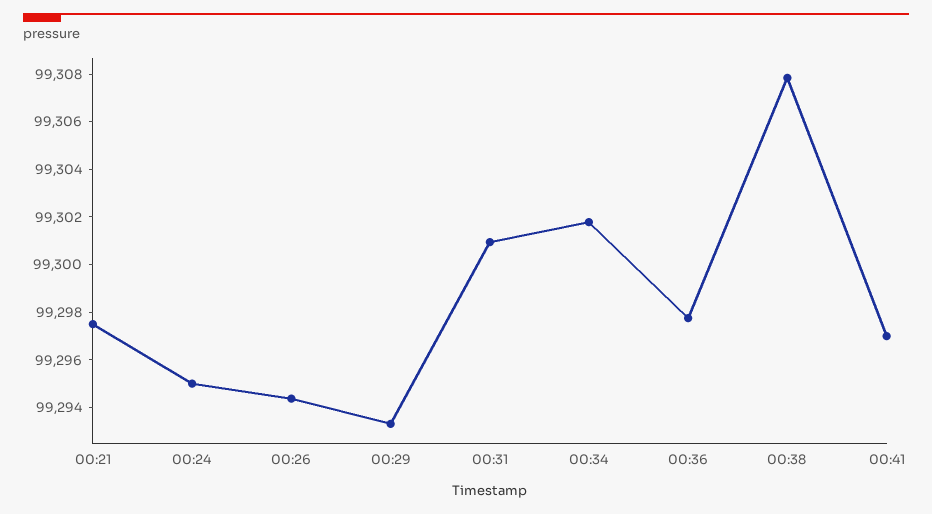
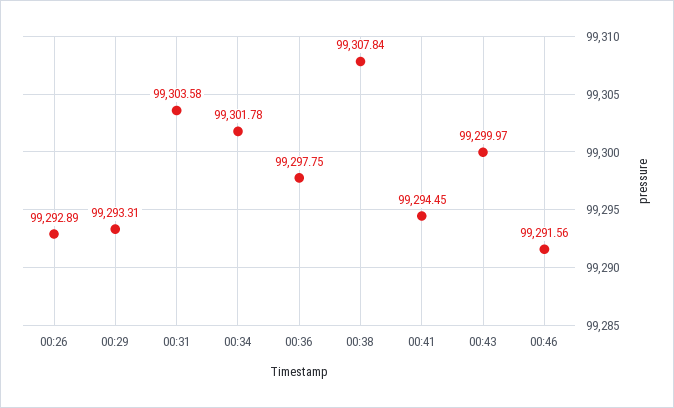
00:21: 99297.5 -> none
00:24: 99295 -> none
00:26: 99294.5 -> 99292.89
00:31: 99301 -> 99303.58
00:41: 99297 -> 99294.45
00:43: none -> 99299.97
00:46: none -> 99291.56

